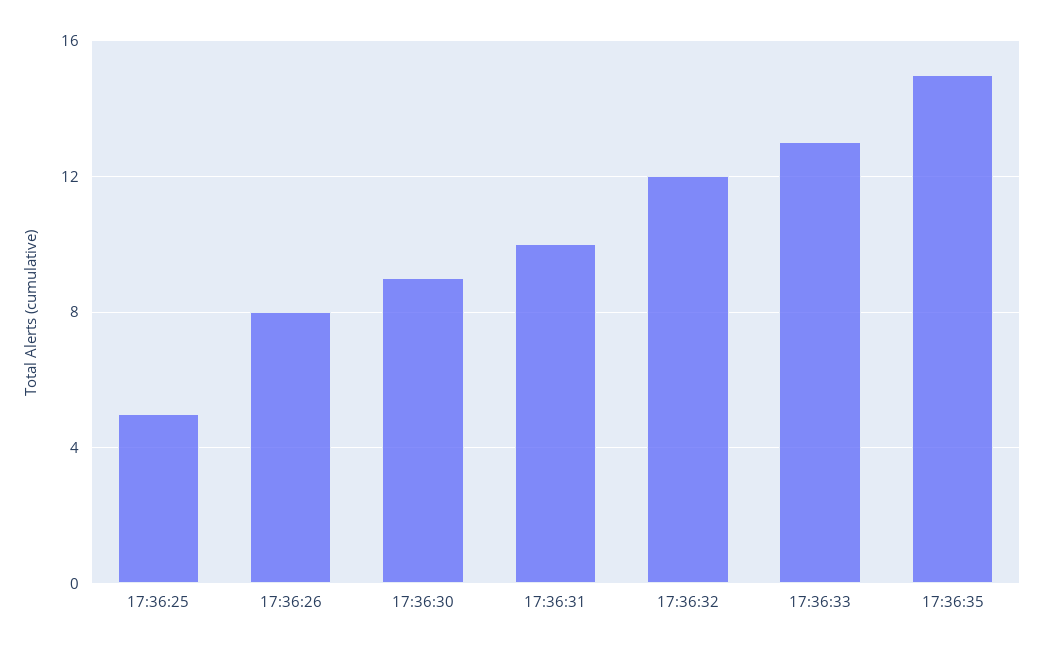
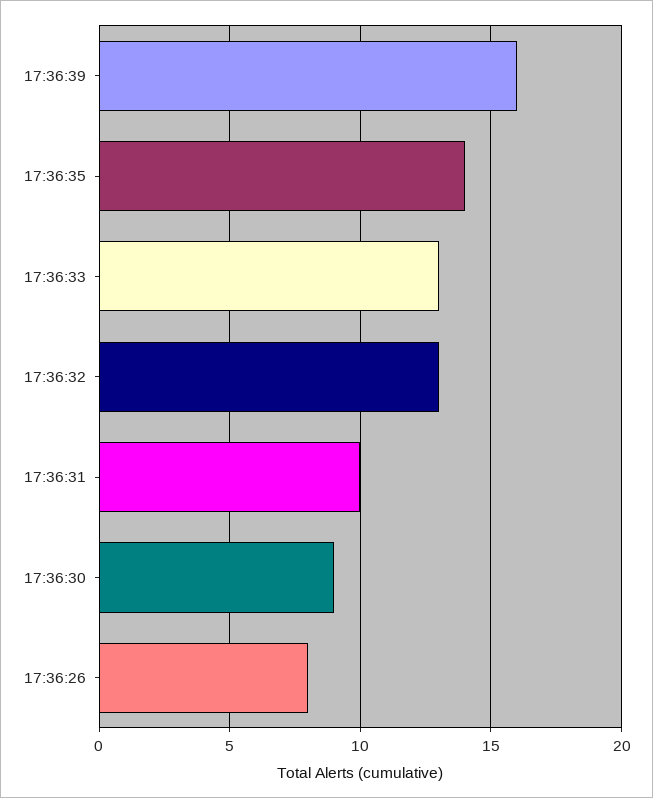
17:36:25: 5 -> none
17:36:32: 12 -> 13
17:36:35: 15 -> 14
17:36:39: none -> 16

